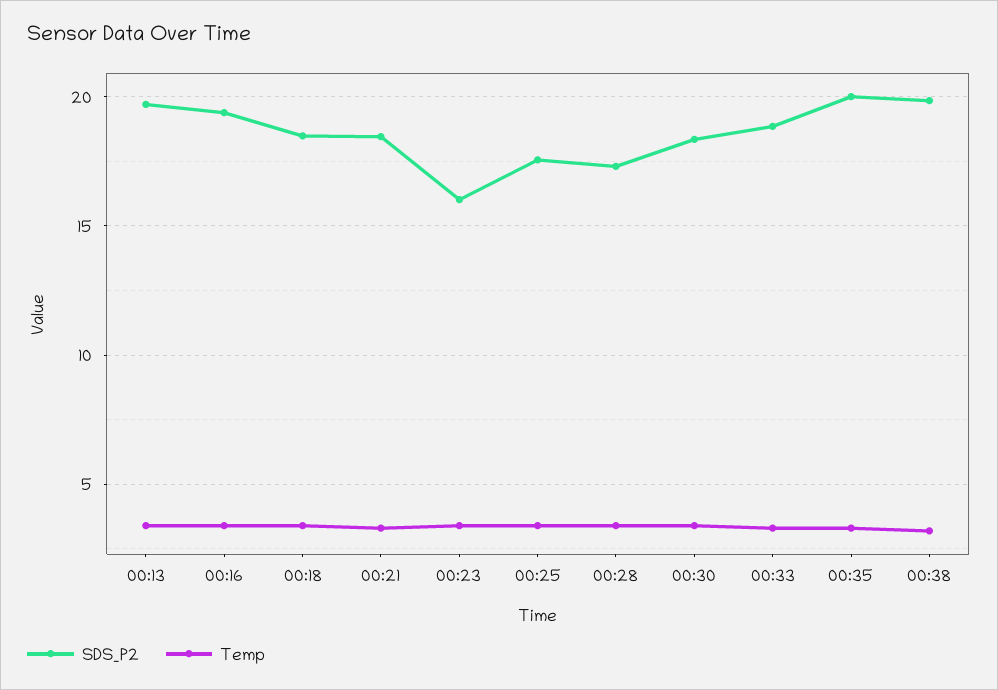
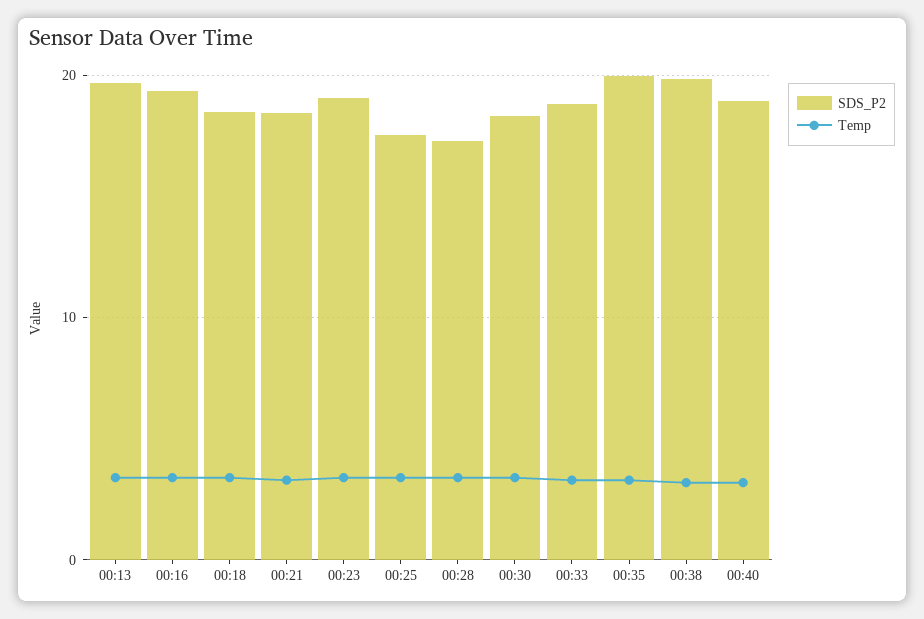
SDS_P2, 00:23: 16 -> 19
SDS_P2, 00:40: none -> 19
Temp, 00:40: none -> 3

